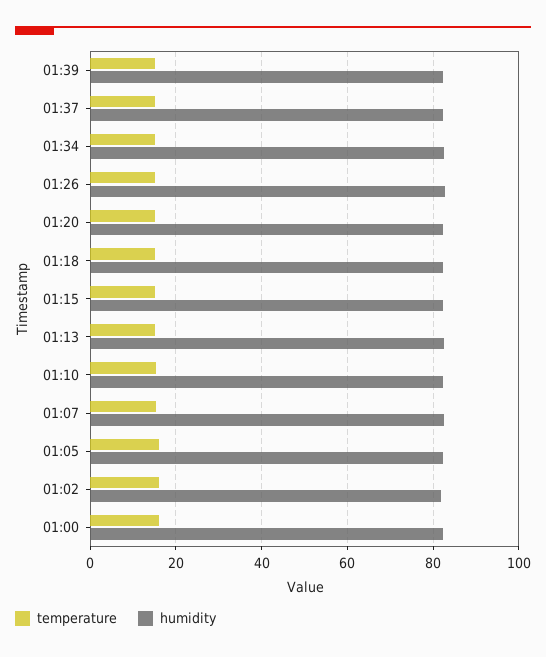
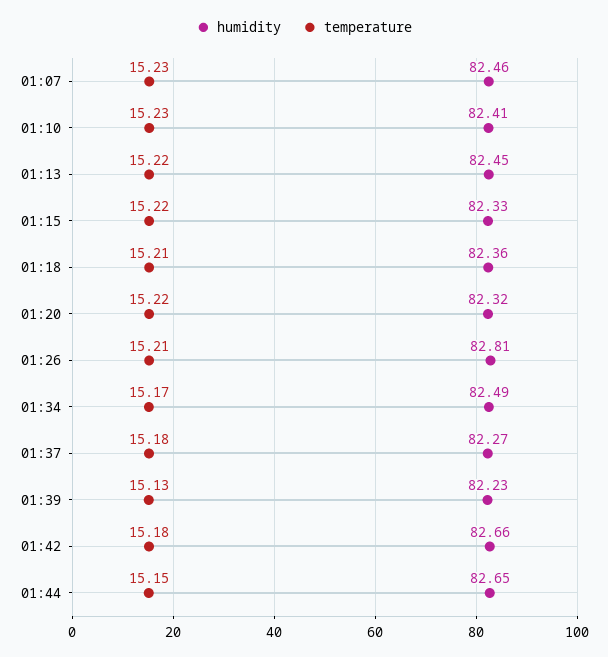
temperature, 01:05: 16 -> none
humidity, 01:05: 82 -> none
temperature, 01:02: 16 -> none
humidity, 01:02: 82 -> none
temperature, 01:00: 16 -> none
humidity, 01:00: 82 -> none
humidity, 01:42: none -> 82.66
temperature, 01:42: none -> 15.18
humidity, 01:44: none -> 82.65
temperature, 01:44: none -> 15.15

